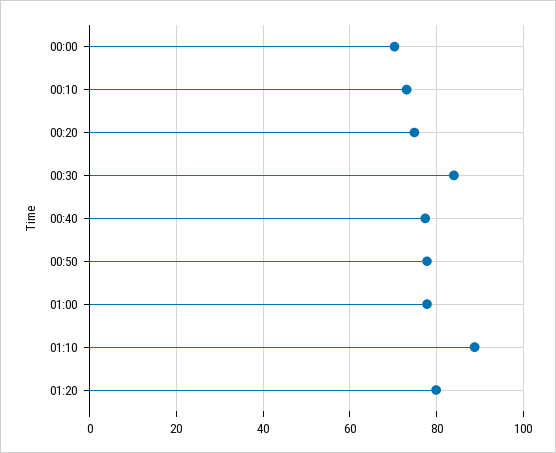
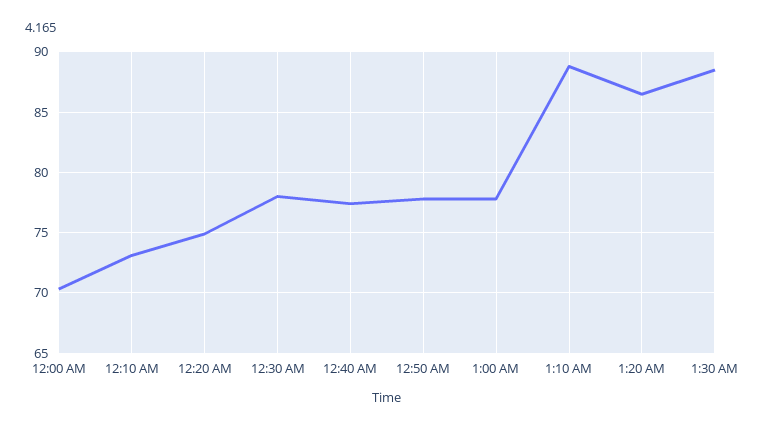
00:30: 84 -> 78
01:20: 80 -> 86.5
1:30 AM: none -> 88.5

